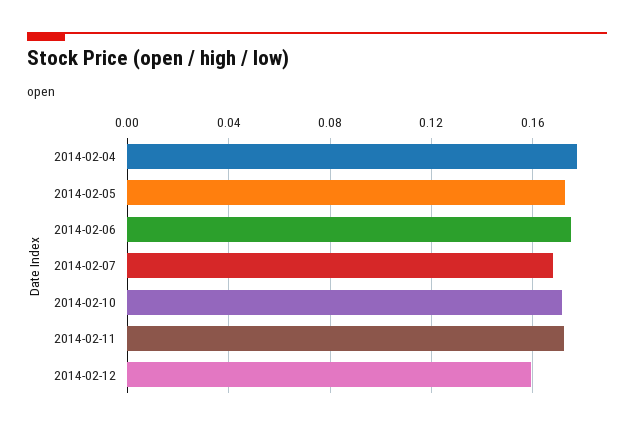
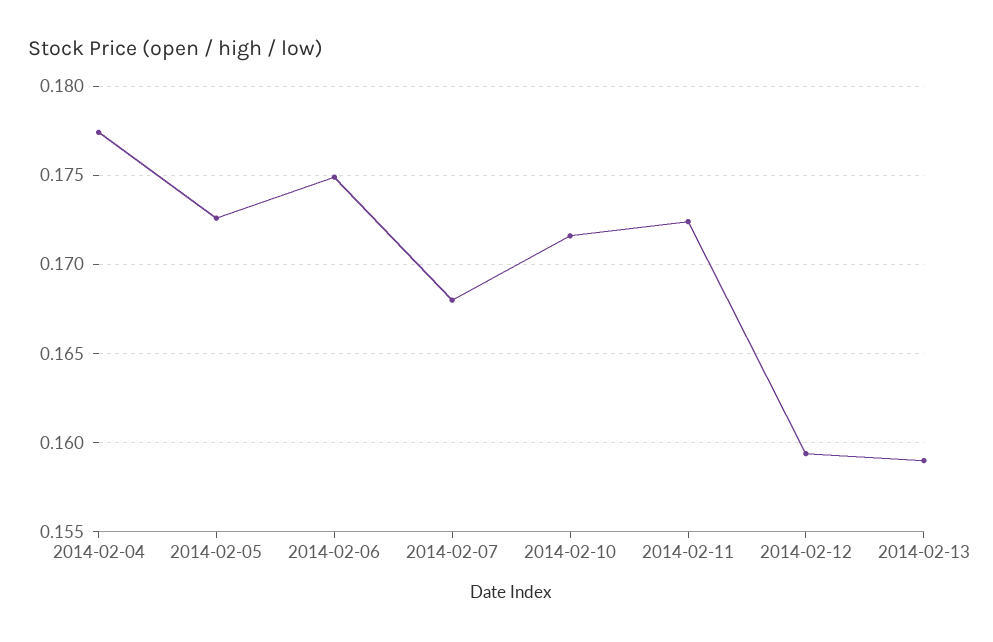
2014-02-13: none -> 0.159

